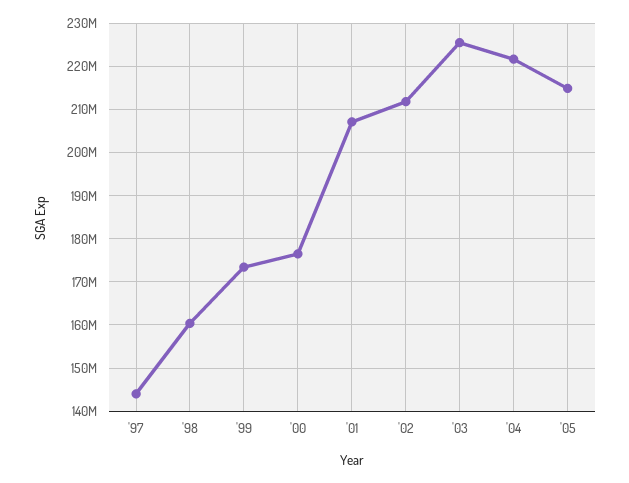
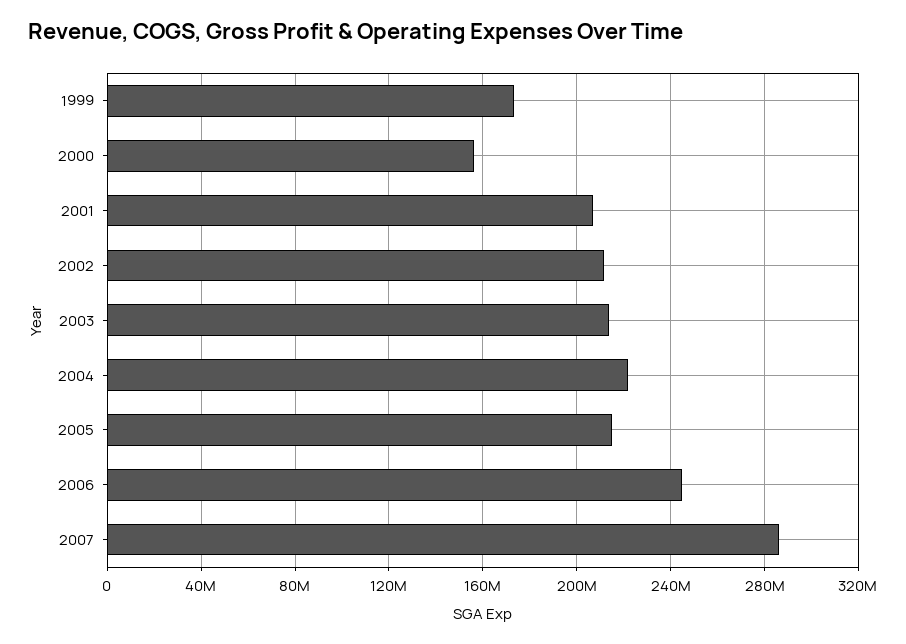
'97: 144000000 -> none
'98: 160000000 -> none
'00: 176000000 -> 155000000
'03: 226000000 -> 215000000
2006: none -> 245000000
2007: none -> 285000000

